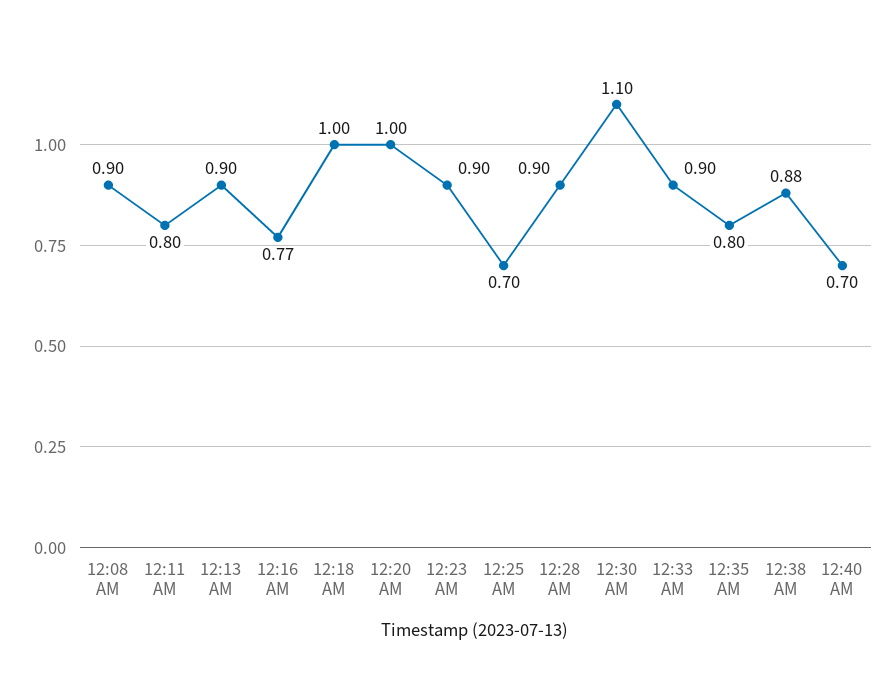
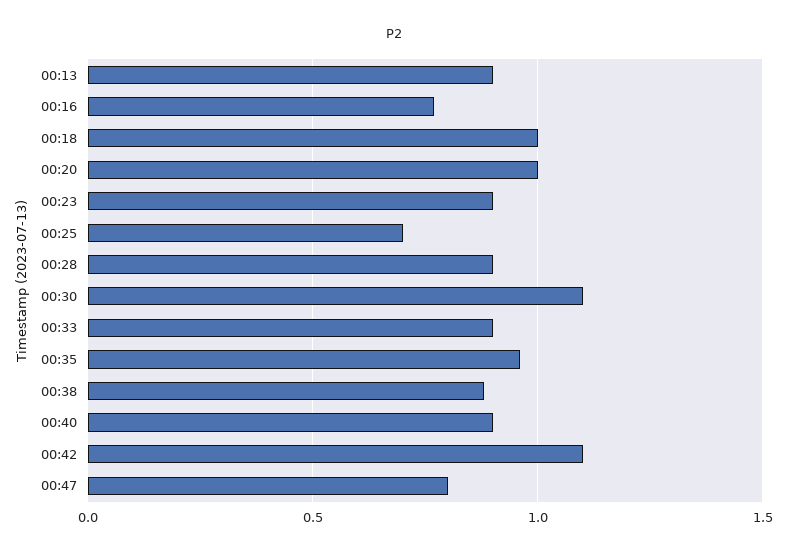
12:08 AM: 0.9 -> none
12:11 AM: 0.8 -> none
12:35 AM: 0.8 -> 0.95
12:40 AM: 0.7 -> 0.9
00:42: none -> 1.1
00:47: none -> 0.8

